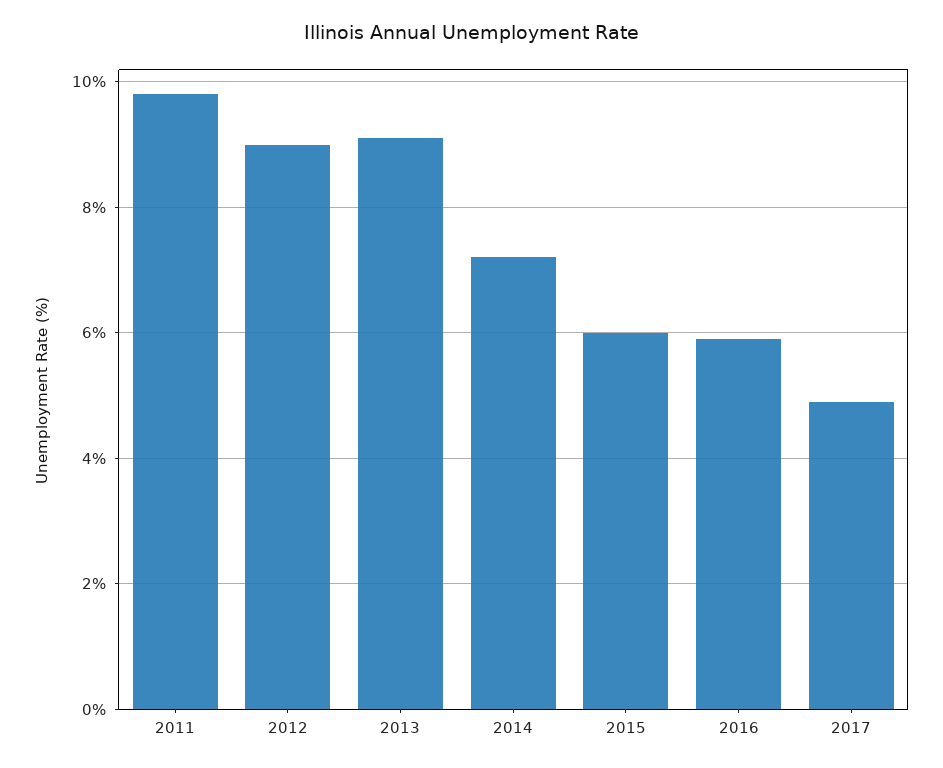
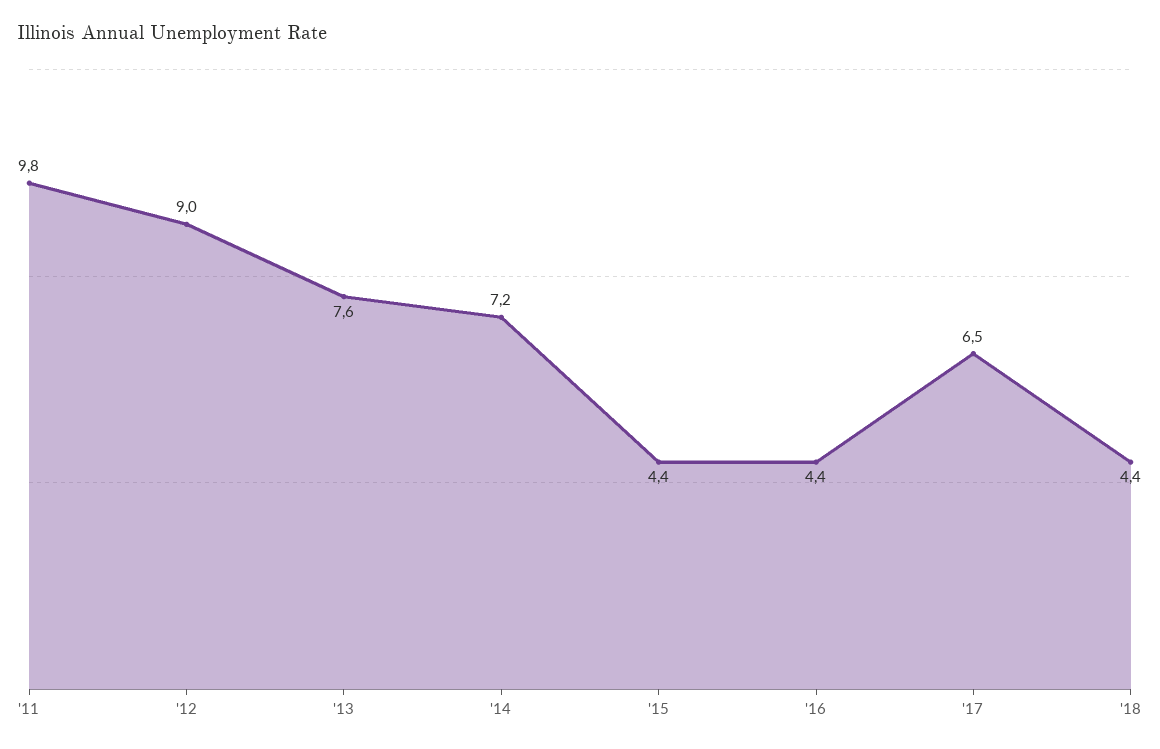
2013: 9 -> 7.6
2015: 6 -> 4.4
2016: 6 -> 4.4
2017: 5 -> 6.5
'18: none -> 4.4

